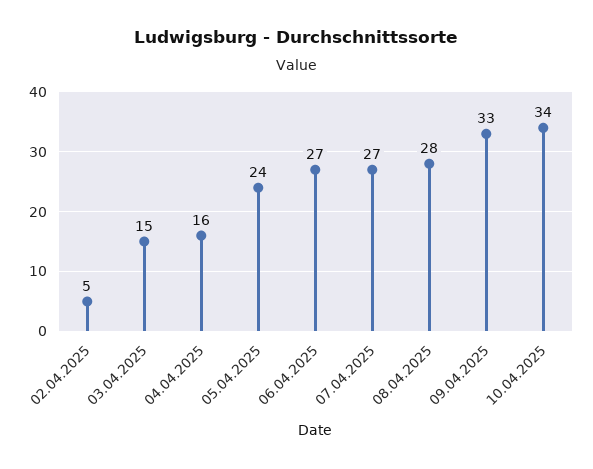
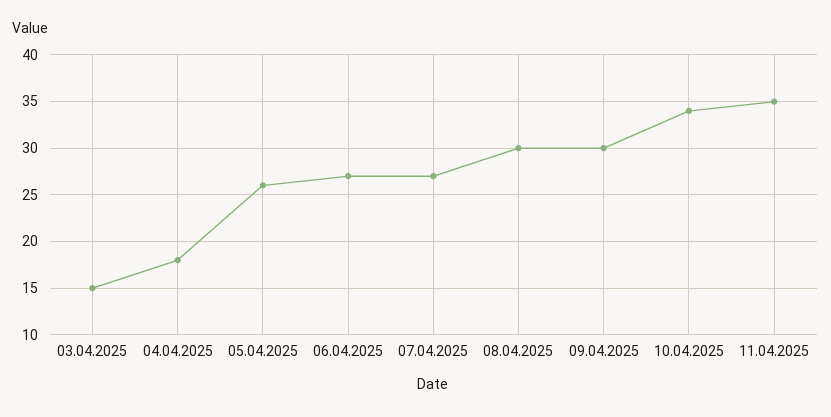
02.04.2025: 5 -> none
04.04.2025: 16 -> 18
05.04.2025: 24 -> 26
08.04.2025: 28 -> 30
09.04.2025: 33 -> 30
11.04.2025: none -> 35

